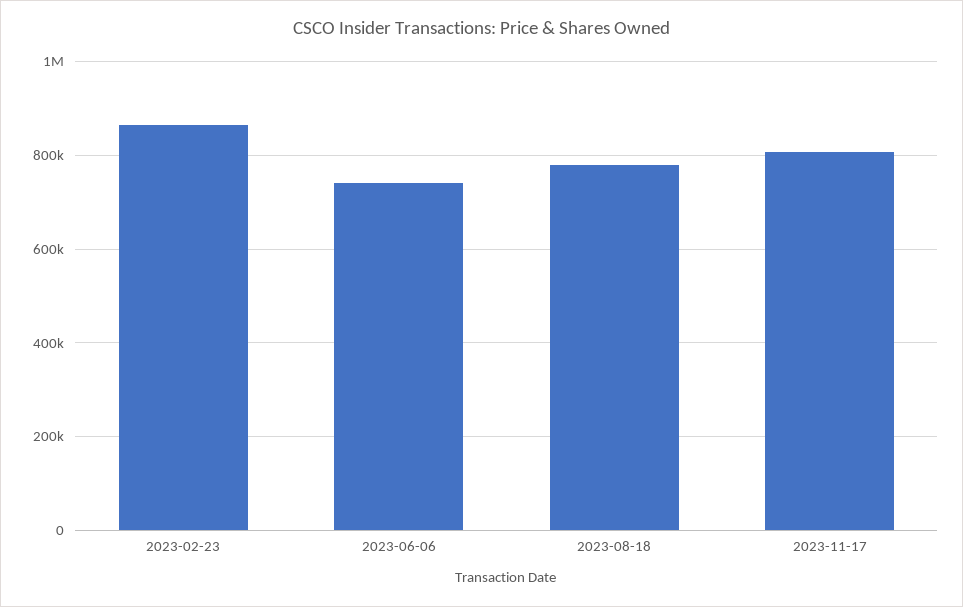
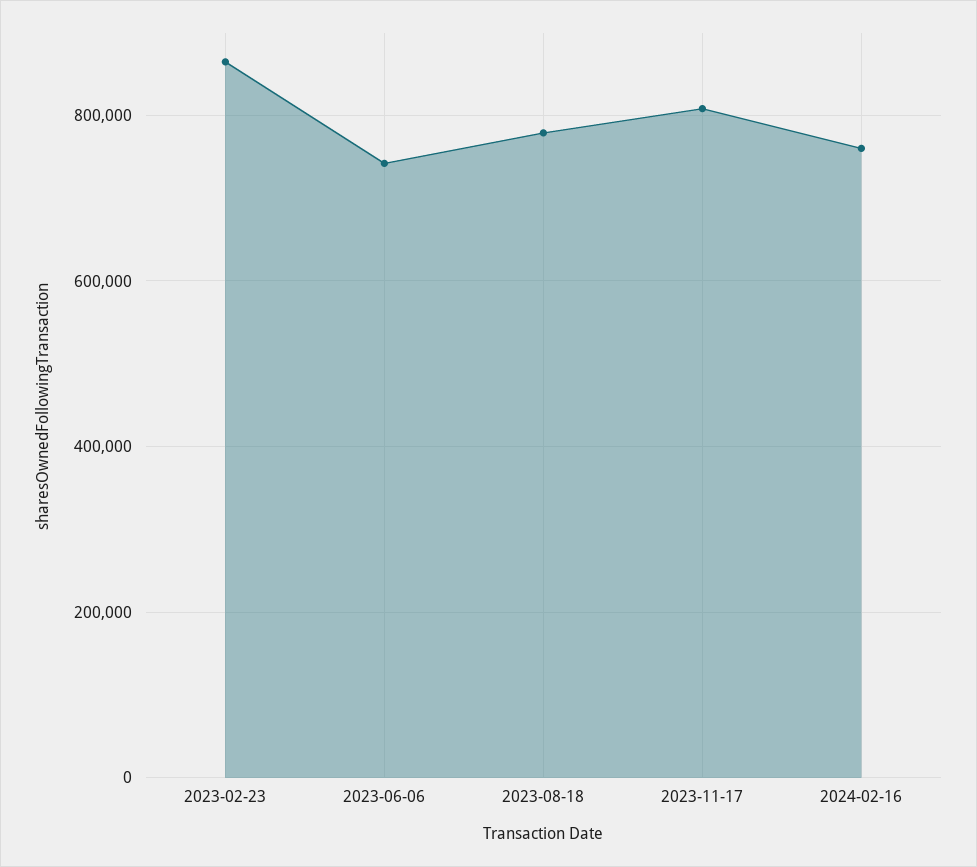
2024-02-16: none -> 760000

